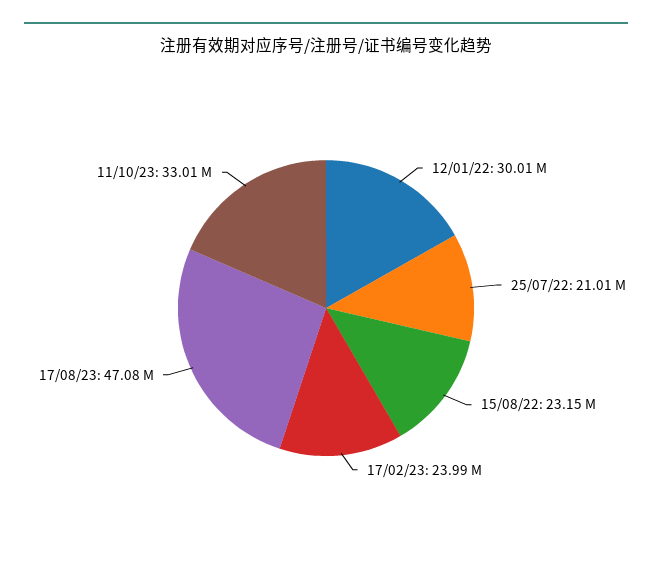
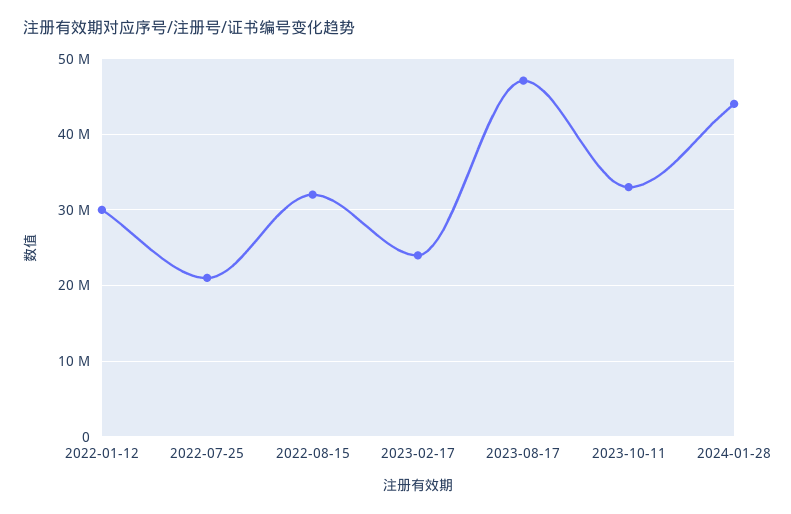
15/08/22: 23150000 -> 32000000
2024-01-28: none -> 44000000

